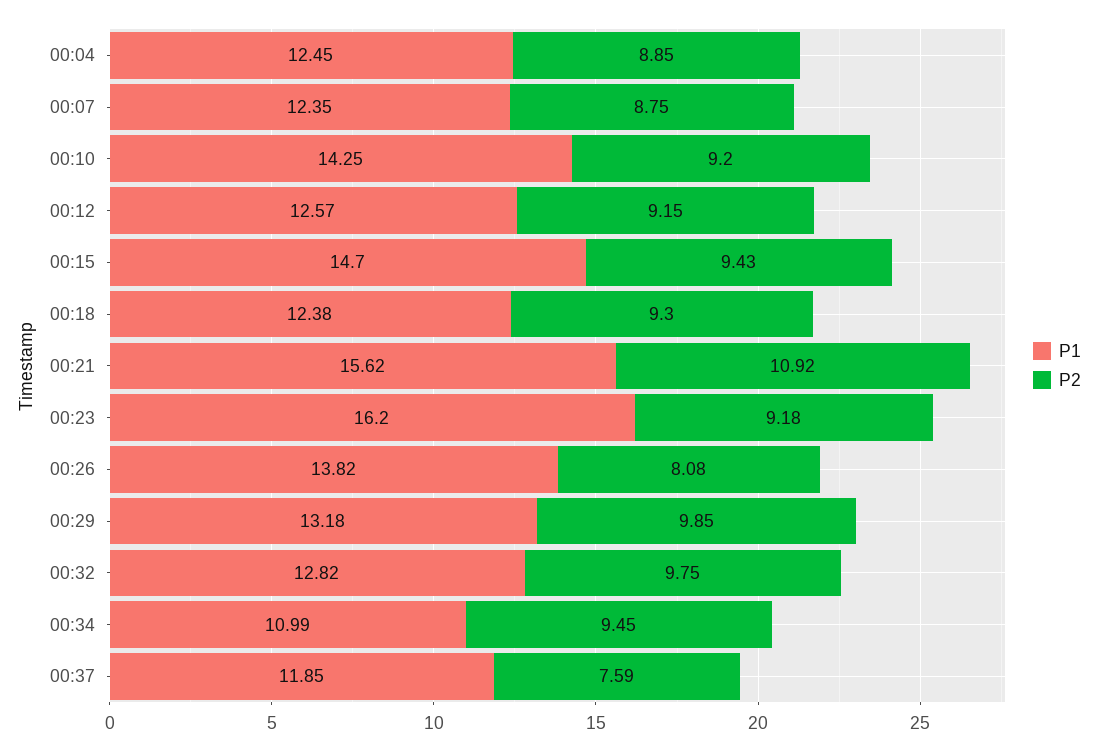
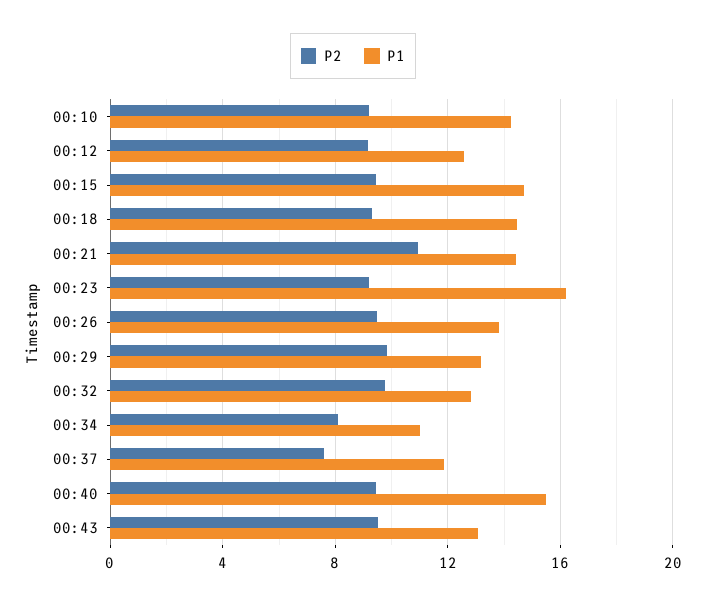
P1, 00:04: 12.45 -> none
P2, 00:04: 8.85 -> none
P1, 00:07: 12.35 -> none
P2, 00:07: 8.75 -> none
P1, 00:18: 12.38 -> 14.5
P1, 00:21: 15.62 -> 14.5
P2, 00:26: 8.08 -> 9.5
P2, 00:34: 9.45 -> 8
P2, 00:40: none -> 9.5
P1, 00:40: none -> 15.5
P2, 00:43: none -> 9.5
P1, 00:43: none -> 13

